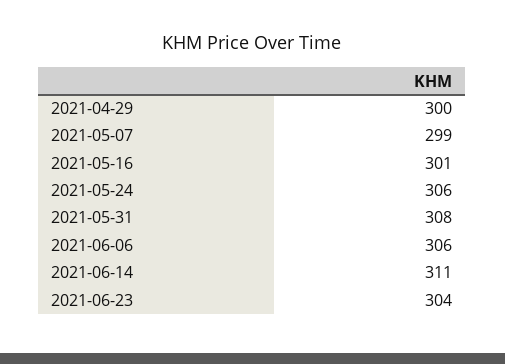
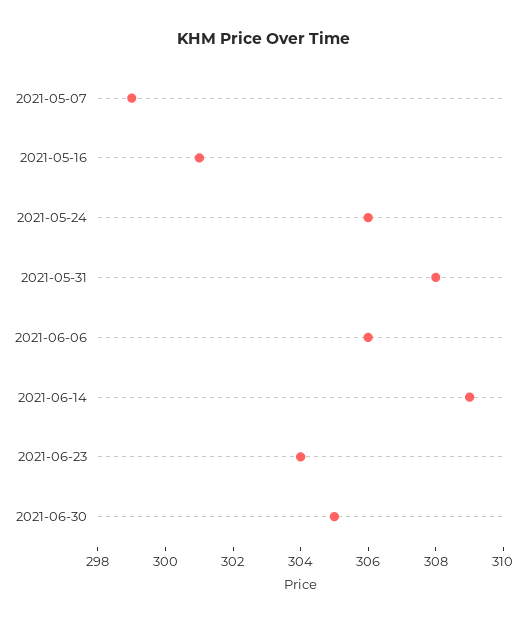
2021-04-29: 300 -> none
2021-06-14: 311 -> 309
2021-06-30: none -> 305

